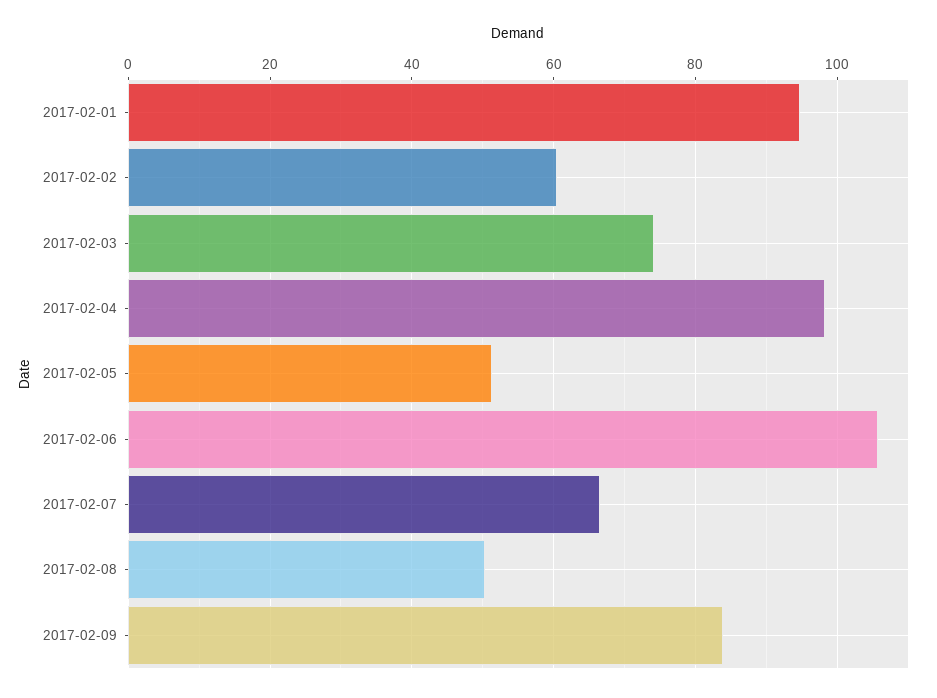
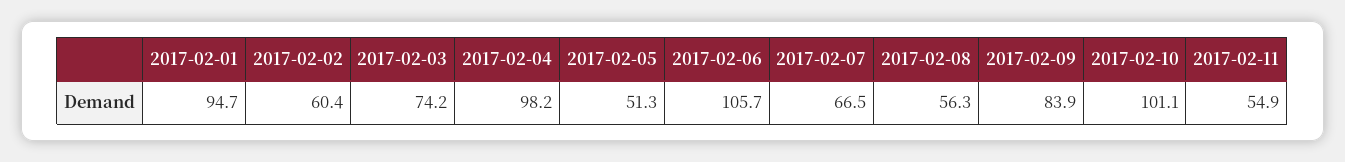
2017-02-08: 50 -> 56.3
2017-02-10: none -> 101.1
2017-02-11: none -> 54.9

